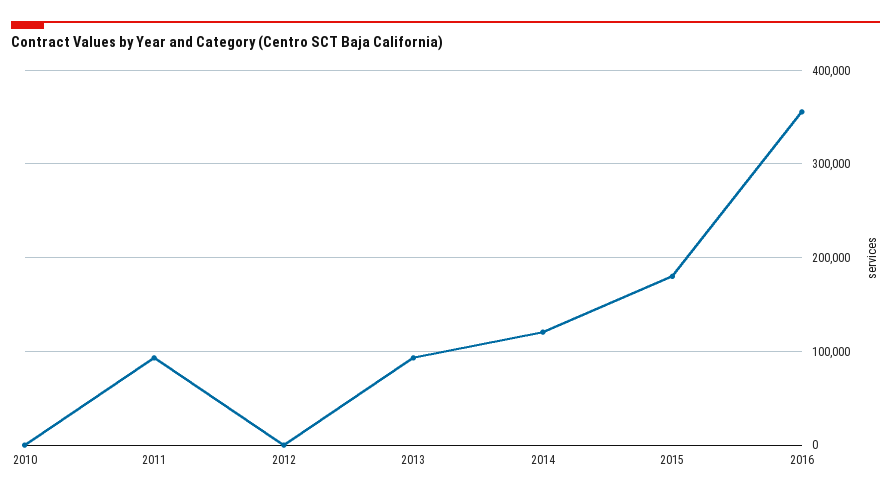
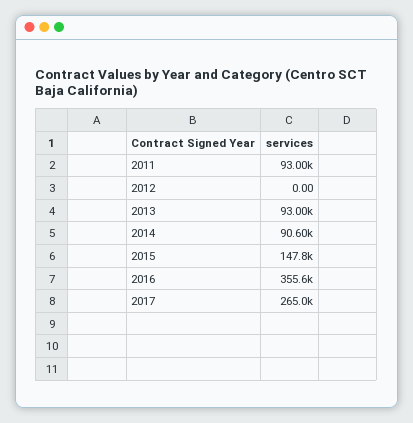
2010: 0 -> none
2014: 120000 -> 90600
2015: 180000 -> 147800
2017: none -> 265000

